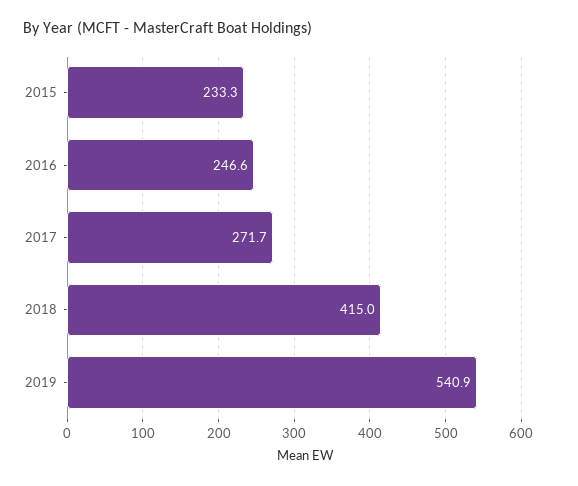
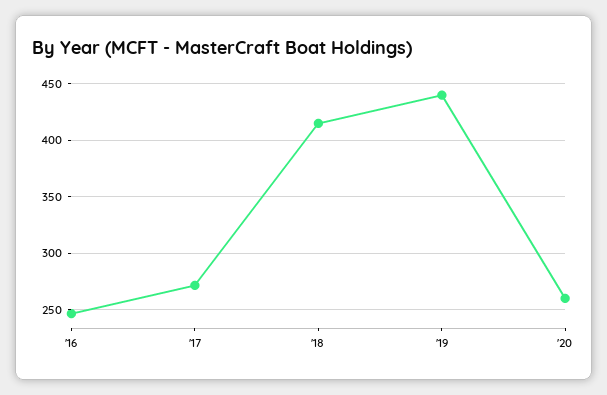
2015: 233.3 -> none
2019: 540.9 -> 440
'20: none -> 260

